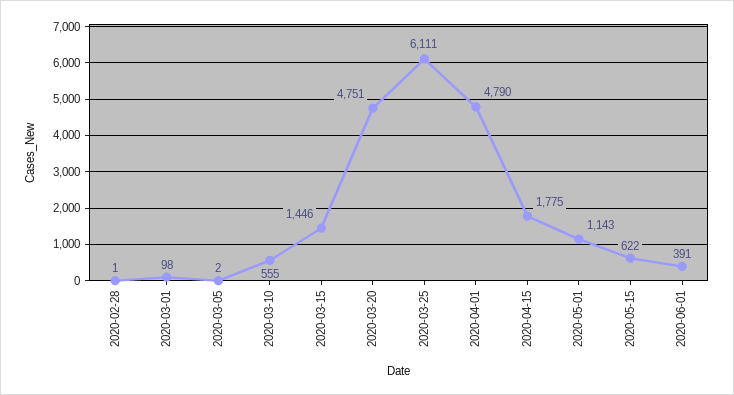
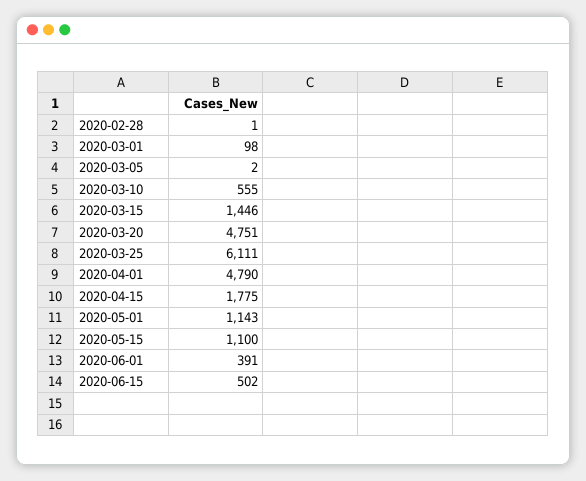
2020-05-15: 622 -> 1100
2020-06-15: none -> 502

